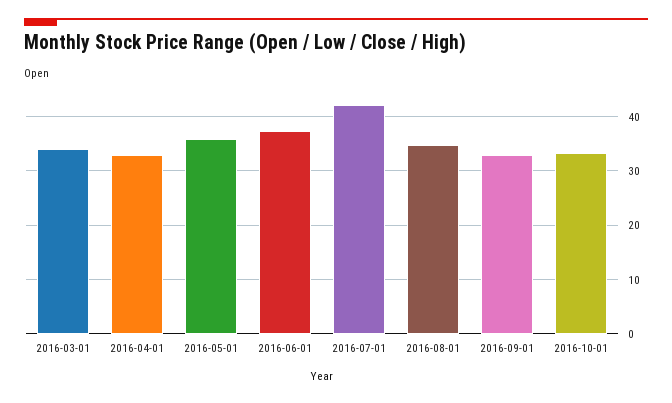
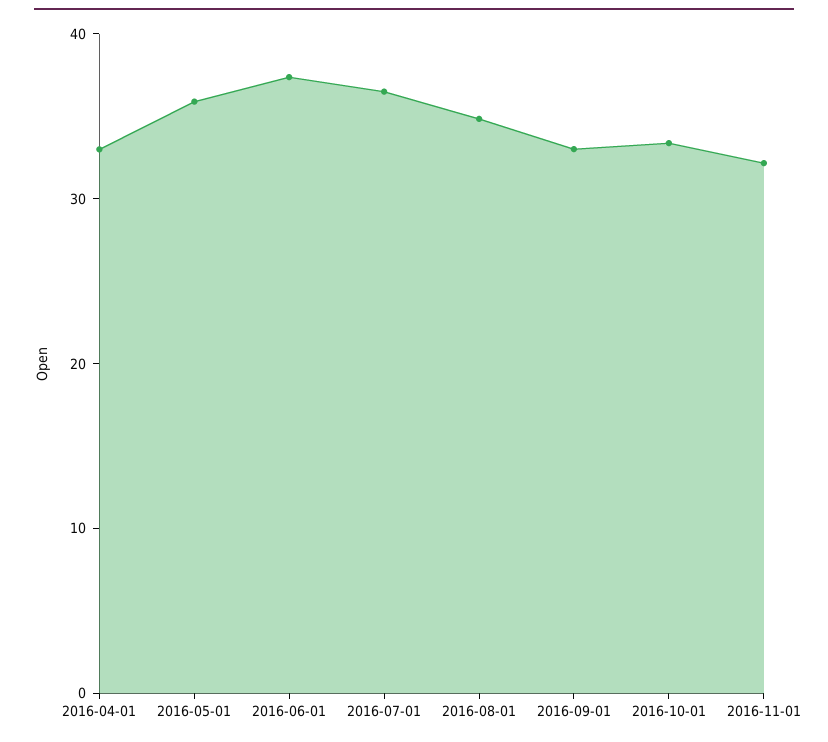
2016-03-01: 34 -> none
2016-07-01: 42 -> 36
2016-11-01: none -> 32

